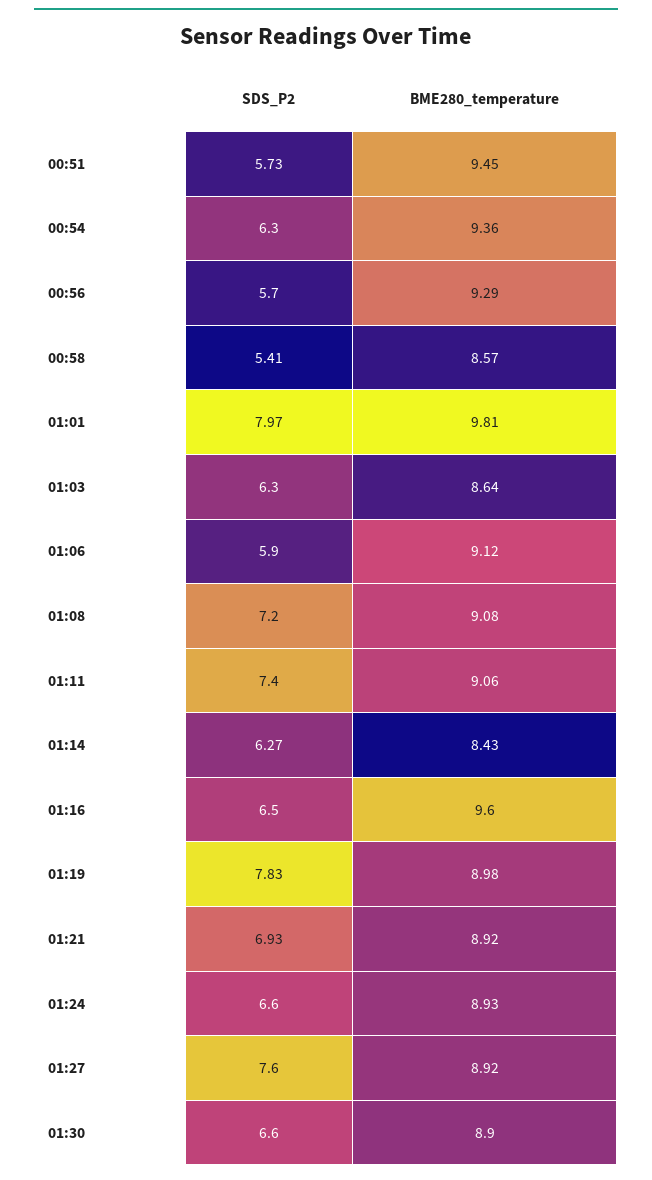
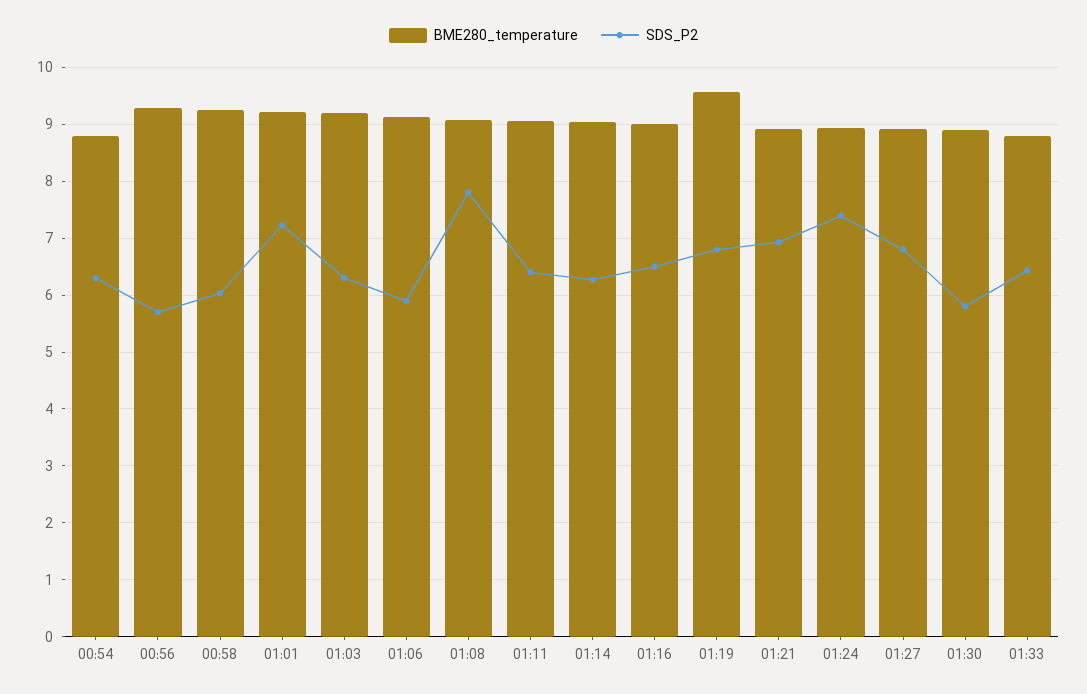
SDS_P2, 00:51: 5.73 -> none
BME280_temperature, 00:51: 9.45 -> none
BME280_temperature, 00:54: 9.36 -> 8.8
SDS_P2, 00:58: 5.41 -> 6
BME280_temperature, 00:58: 8.57 -> 9.2
SDS_P2, 01:01: 7.97 -> 7.2
BME280_temperature, 01:01: 9.81 -> 9.2
BME280_temperature, 01:03: 8.64 -> 9.2
SDS_P2, 01:08: 7.2 -> 7.8
SDS_P2, 01:11: 7.4 -> 6.4
BME280_temperature, 01:14: 8.43 -> 9
BME280_temperature, 01:16: 9.6 -> 9
SDS_P2, 01:19: 7.83 -> 6.8
BME280_temperature, 01:19: 8.98 -> 9.6
SDS_P2, 01:24: 6.6 -> 7.4
SDS_P2, 01:27: 7.6 -> 6.8
SDS_P2, 01:30: 6.6 -> 5.8
BME280_temperature, 01:33: none -> 8.8
SDS_P2, 01:33: none -> 6.4

